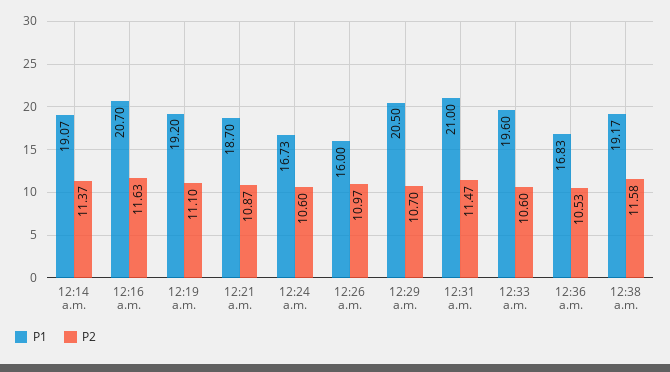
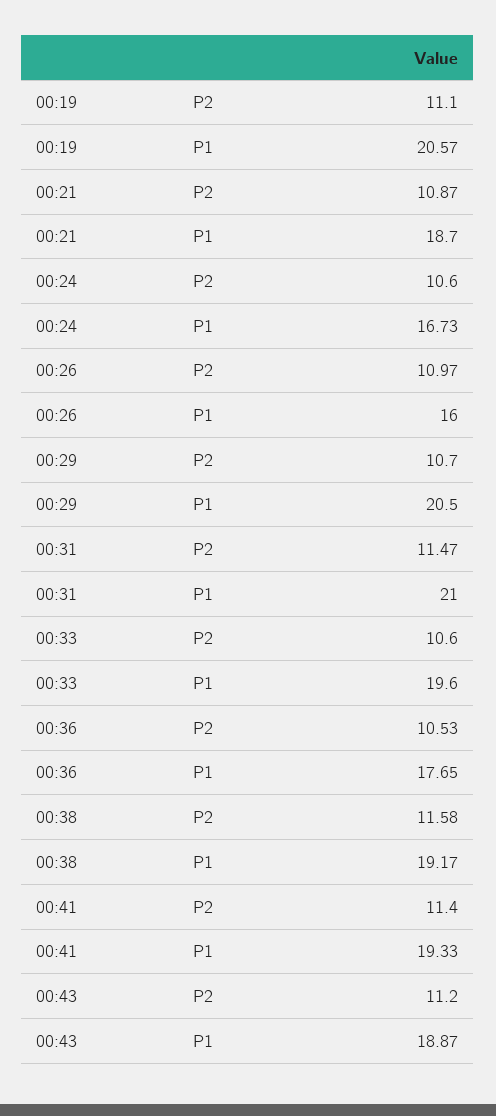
P1, 12:14 a.m.: 19.07 -> none
P2, 12:14 a.m.: 11.37 -> none
P1, 12:16 a.m.: 20.7 -> none
P2, 12:16 a.m.: 11.63 -> none
P1, 12:19 a.m.: 19.2 -> 20.57
P1, 12:36 a.m.: 16.83 -> 17.65
P2, 00:41: none -> 11.4
P1, 00:41: none -> 19.33
P2, 00:43: none -> 11.2
P1, 00:43: none -> 18.87

